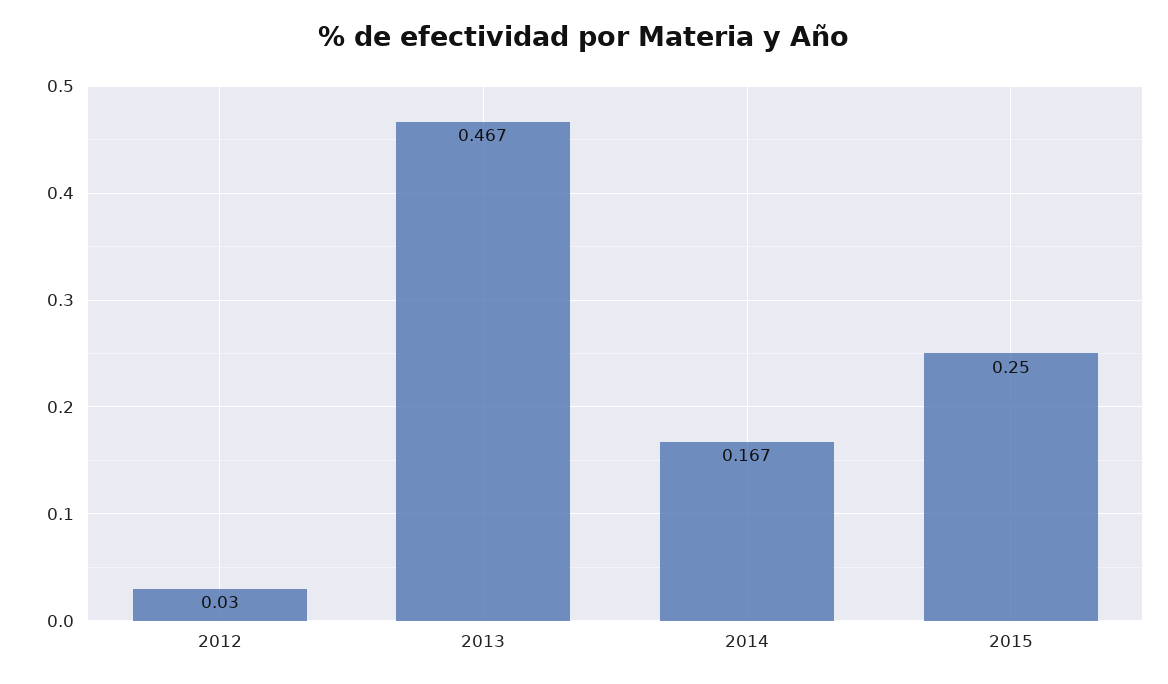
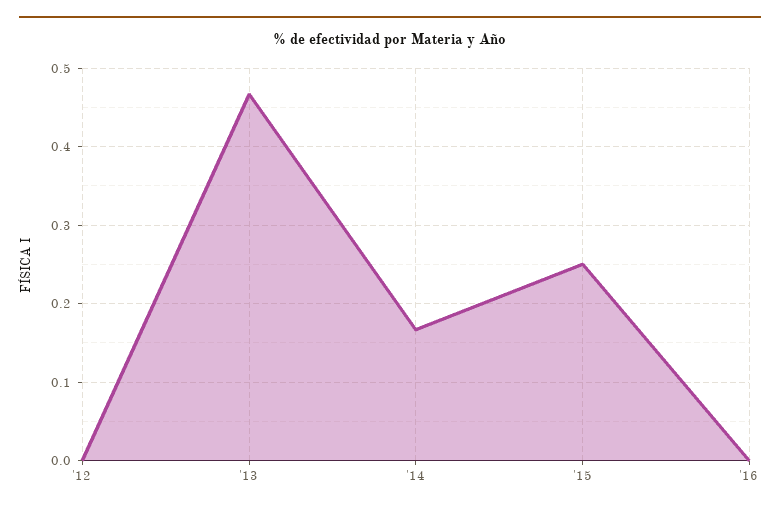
2012: 0.03 -> 0
'16: none -> 0

